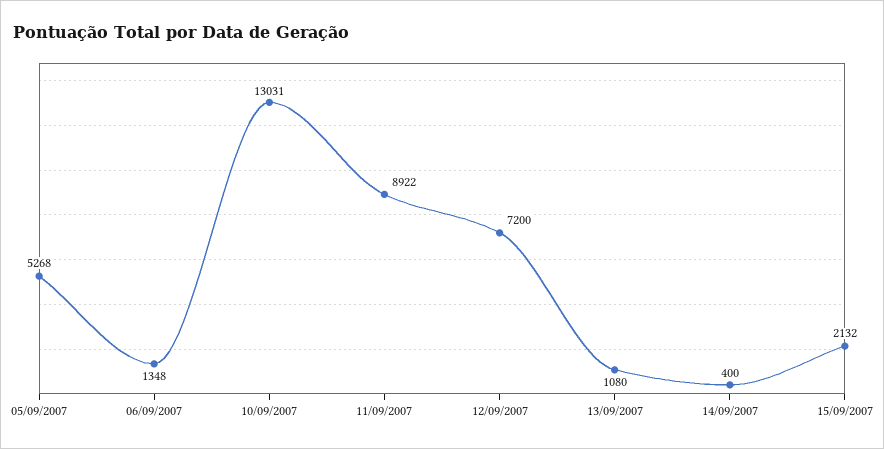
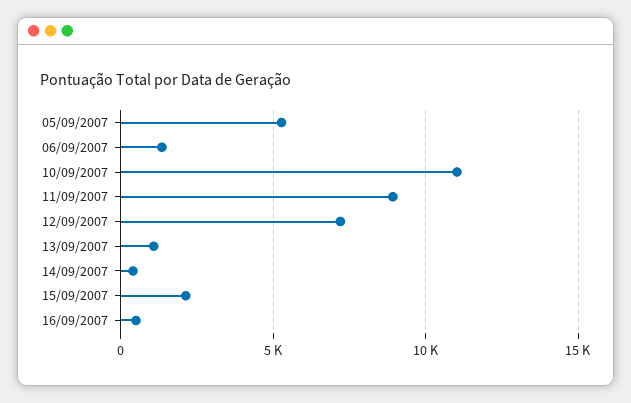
10/09/2007: 13031 -> 11000
16/09/2007: none -> 500

